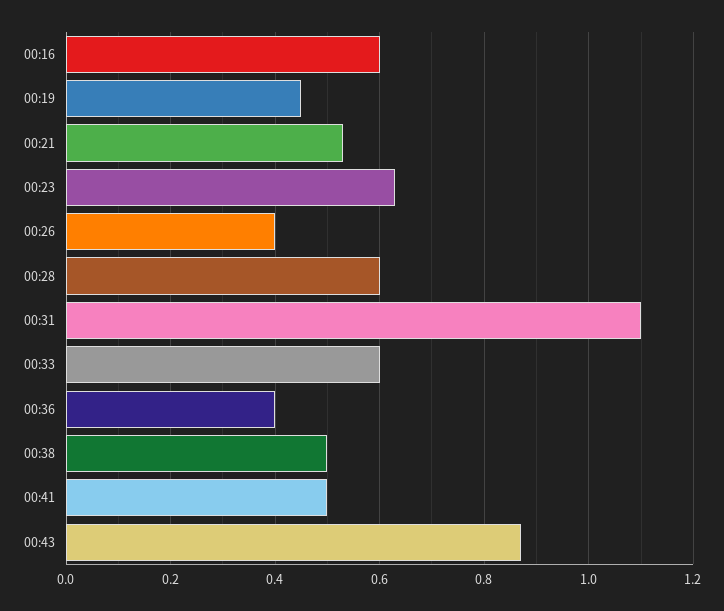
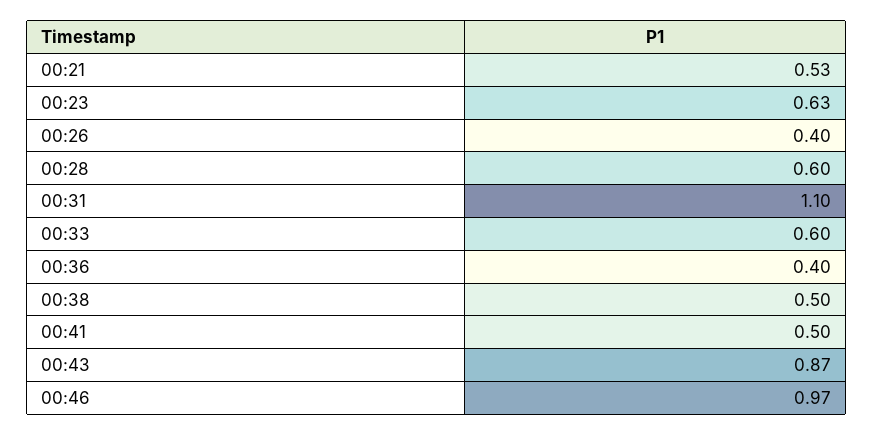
00:16: 0.6 -> none
00:19: 0.45 -> none
00:46: none -> 0.97

